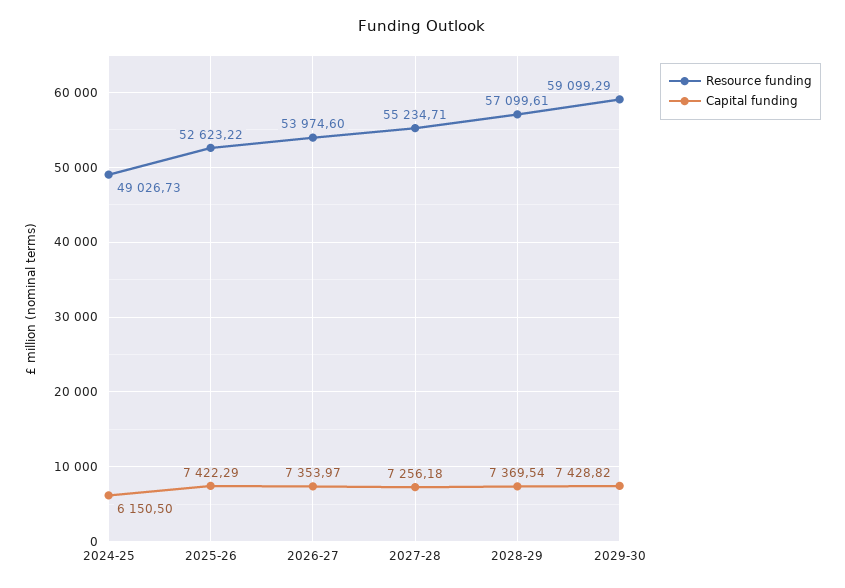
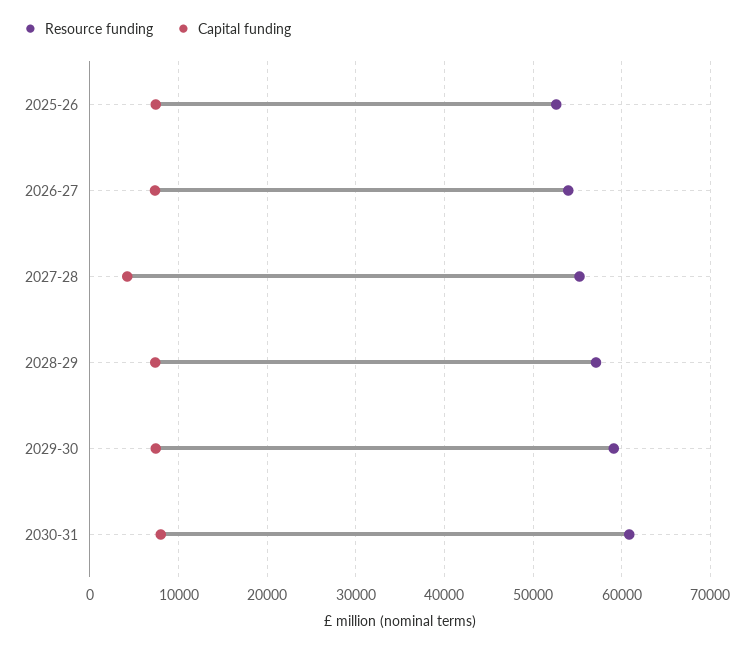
Resource funding, 2024-25: 49026.73 -> none
Capital funding, 2024-25: 6150.5 -> none
Capital funding, 2027-28: 7256.18 -> 4000
Resource funding, 2030-31: none -> 61000
Capital funding, 2030-31: none -> 8000

